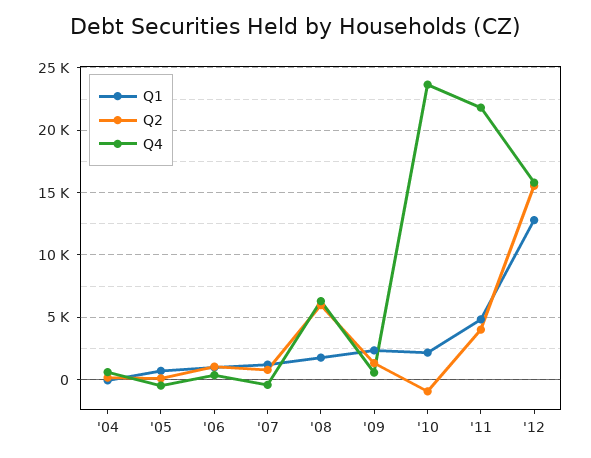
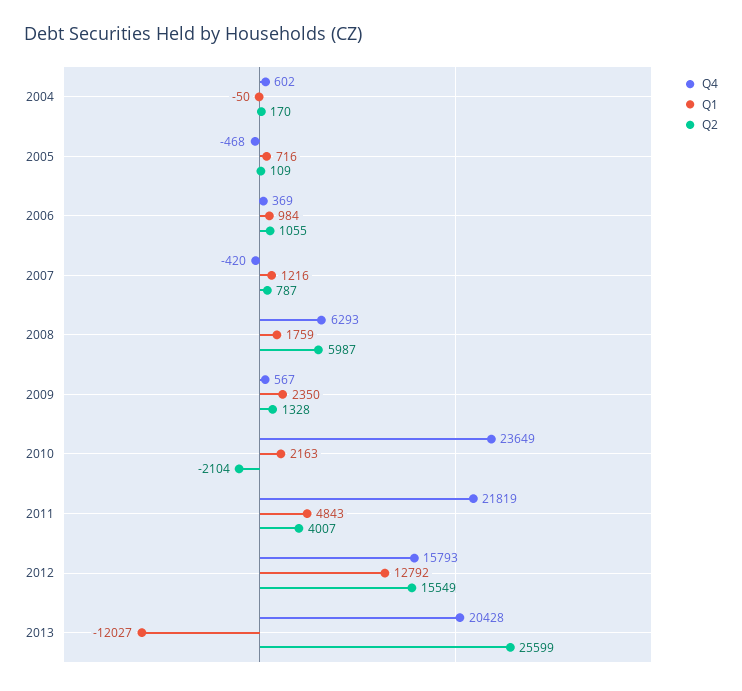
Q2, '10: -1000 -> -2104
Q4, 2013: none -> 20428
Q1, 2013: none -> -12027
Q2, 2013: none -> 25599

